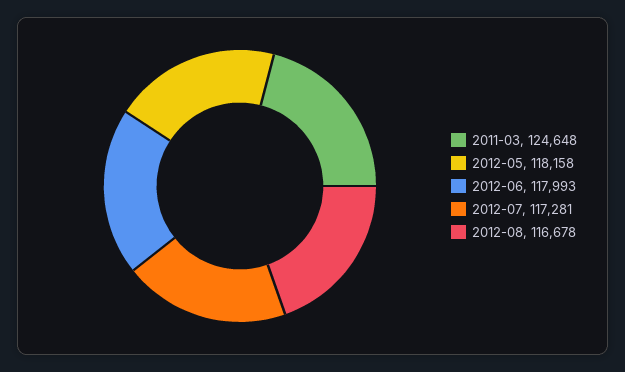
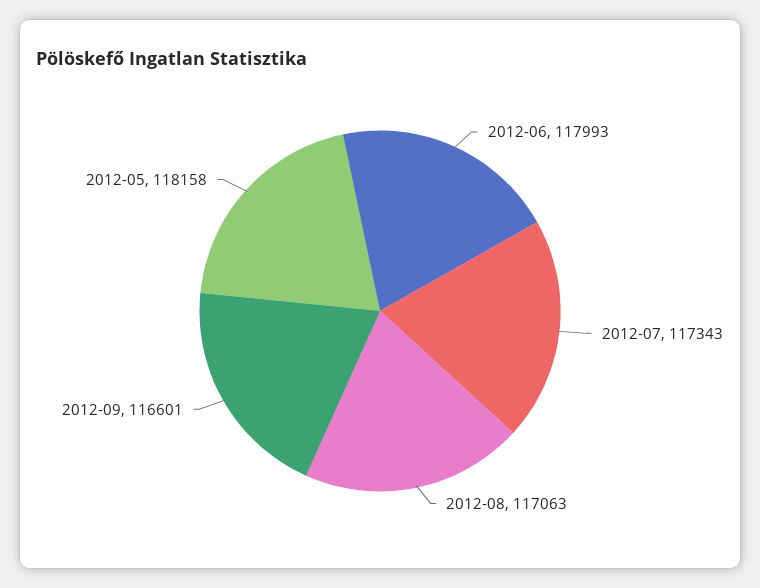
2011-03: 124648 -> none
2012-07: 117281 -> 117343
2012-08: 116678 -> 117063
2012-09: none -> 116601

